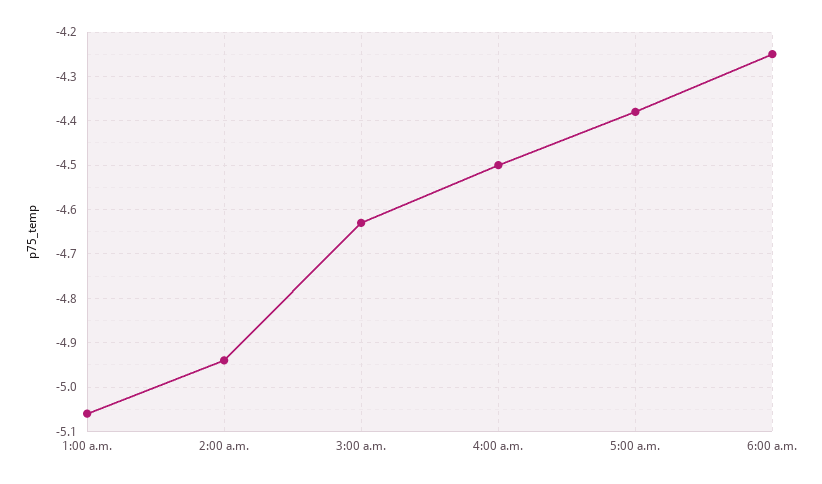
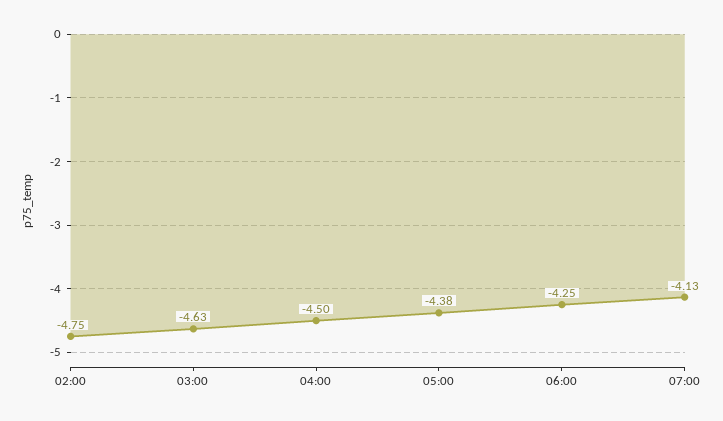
1:00 a.m.: -5.05 -> none
2:00 a.m.: -4.95 -> -4.75
07:00: none -> -4.13

